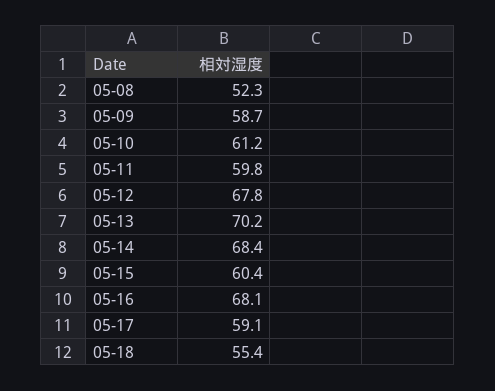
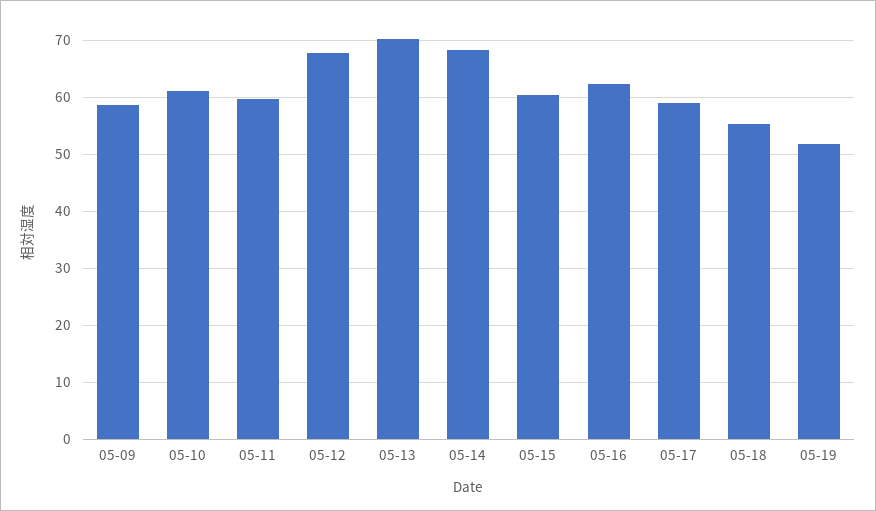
05-08: 52.3 -> none
05-16: 68.1 -> 62
05-19: none -> 52

